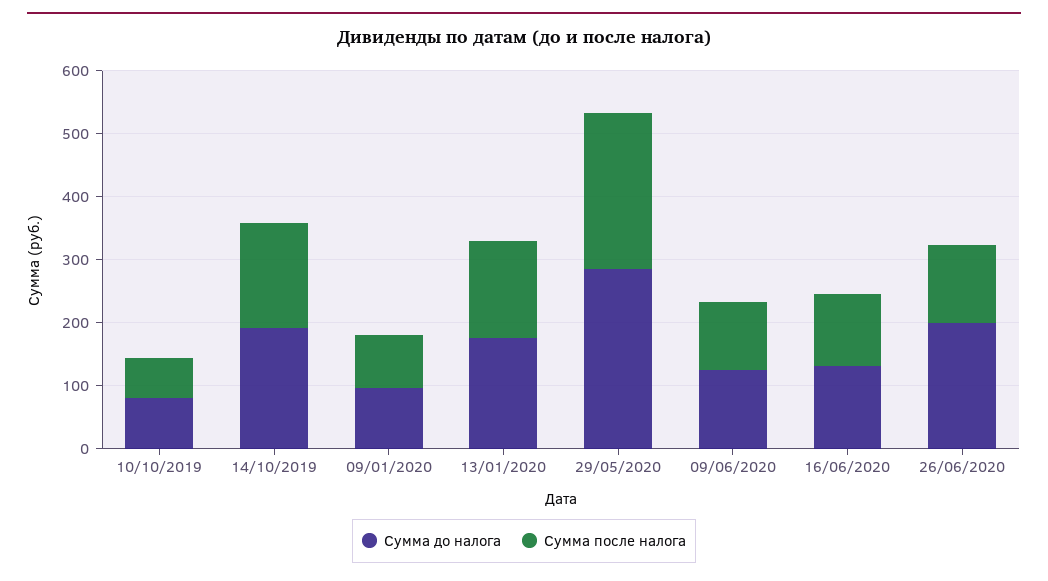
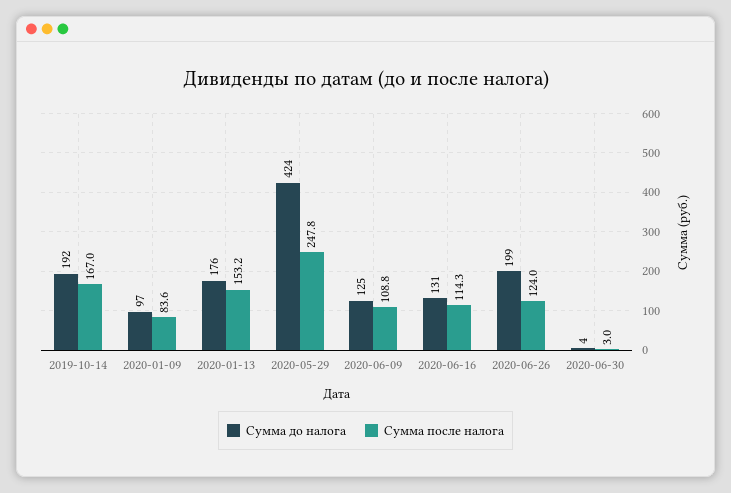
Сумма до налога, 10/10/2019: 80 -> none
Сумма после налога, 10/10/2019: 60 -> none
Сумма до налога, 29/05/2020: 280 -> 424
Сумма до налога, 2020-06-30: none -> 4
Сумма после налога, 2020-06-30: none -> 3

